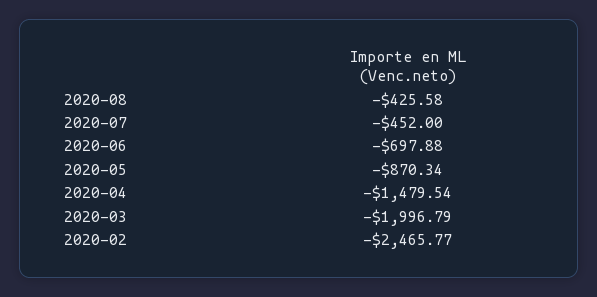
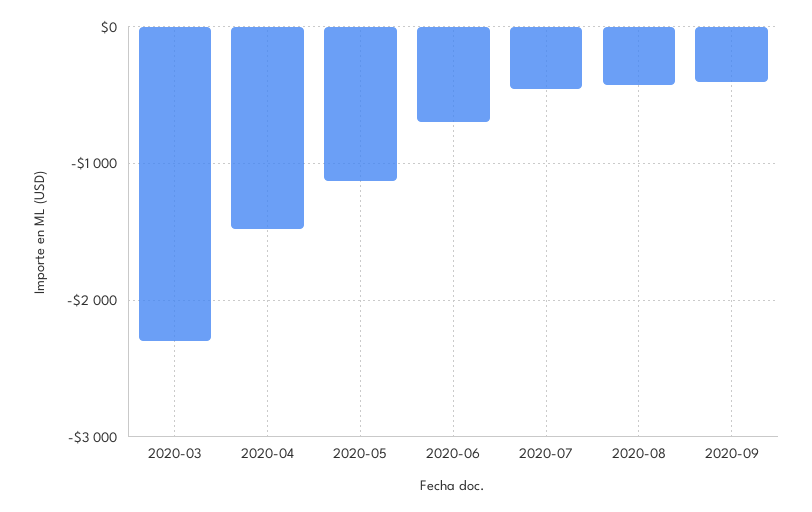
2020-05: -870.34 -> -1100
2020-03: -1996.79 -> -2300
2020-02: -2465.77 -> none
2020-09: none -> -400

